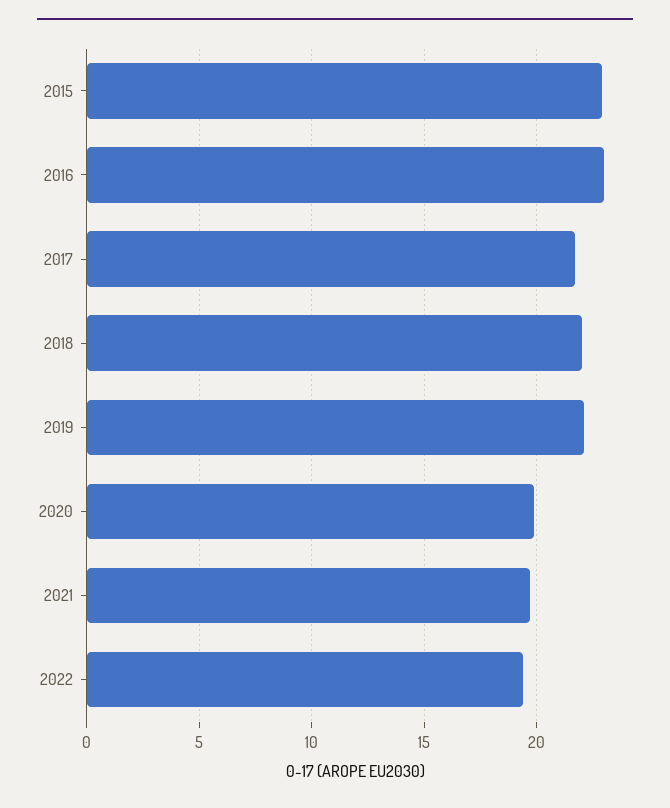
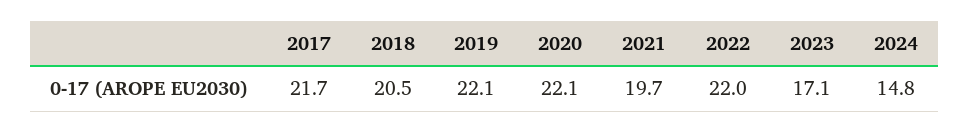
2015: 23 -> none
2016: 23 -> none
2018: 22 -> 20.5
2020: 20 -> 22.1
2022: 19.5 -> 22
2023: none -> 17.1
2024: none -> 14.8

